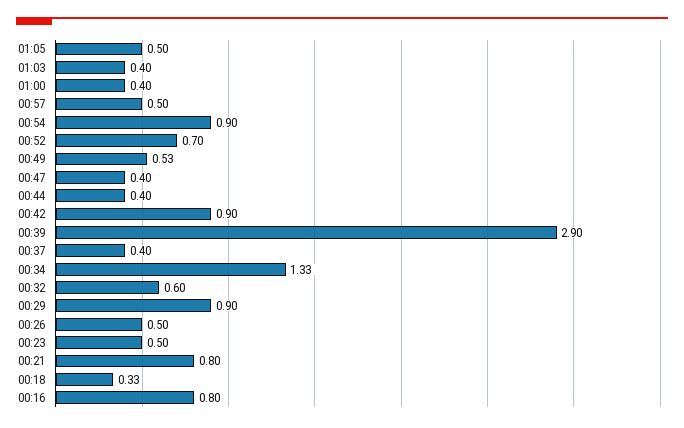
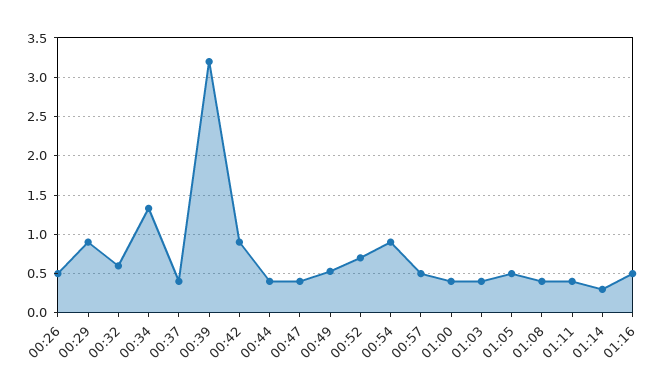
00:39: 2.9 -> 3.2
00:23: 0.5 -> none
00:21: 0.8 -> none
00:18: 0.33 -> none
00:16: 0.8 -> none
01:08: none -> 0.4
01:11: none -> 0.4
01:14: none -> 0.3
01:16: none -> 0.5

